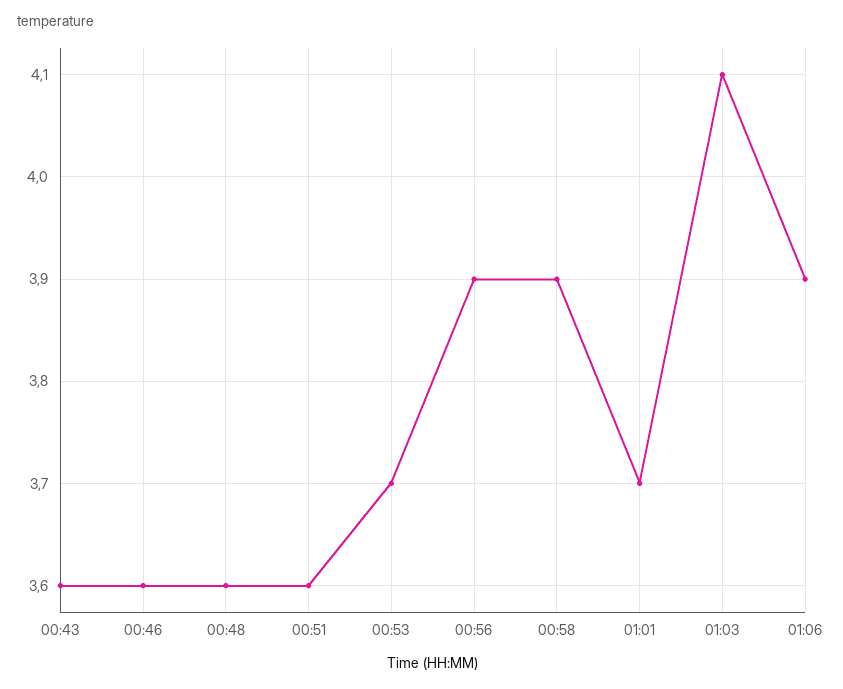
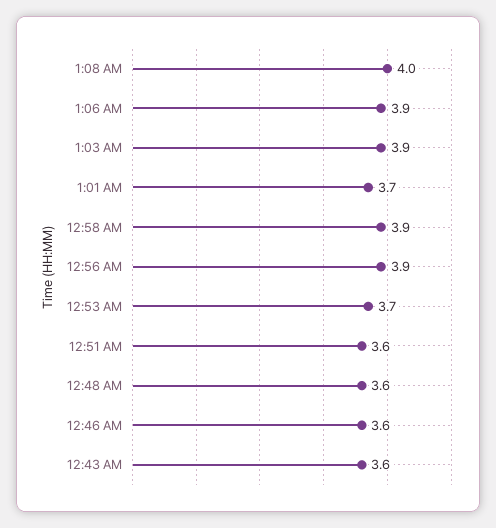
01:03: 4.1 -> 3.9
1:08 AM: none -> 4

